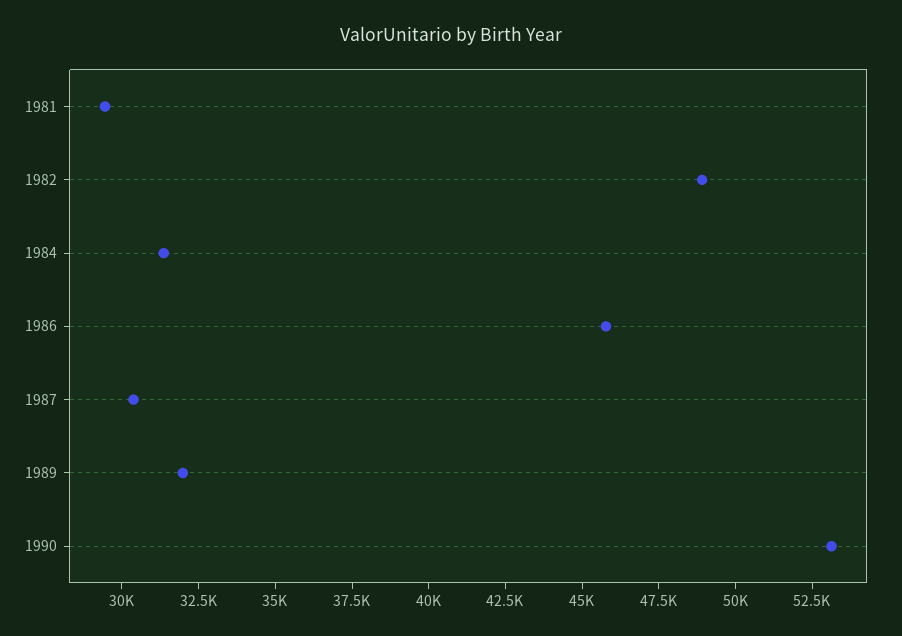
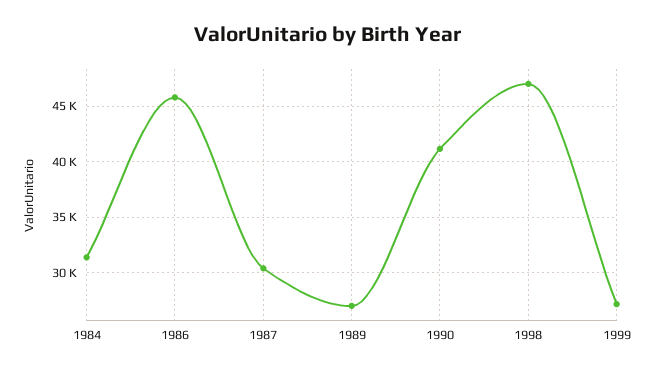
1981: 29500 -> none
1982: 49000 -> none
1989: 32000 -> 27000
1990: 53000 -> 41000
1998: none -> 47000
1999: none -> 27000

